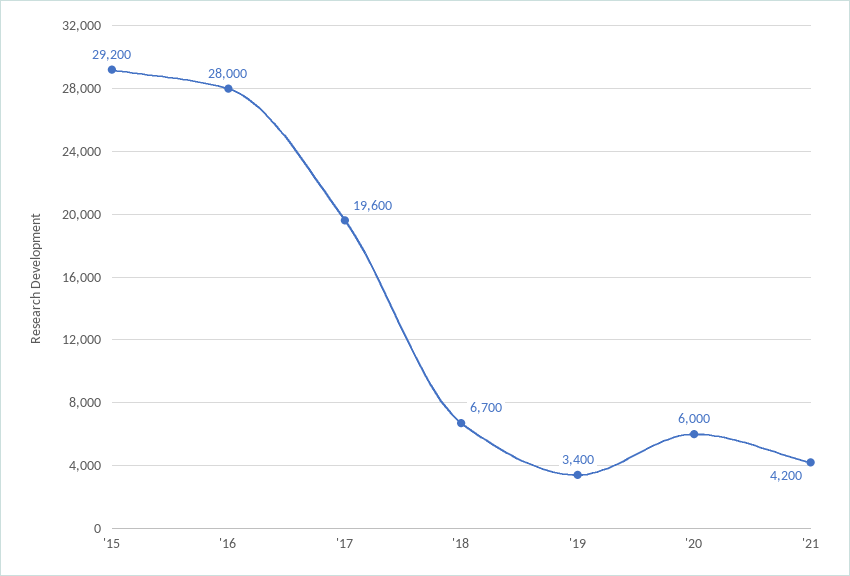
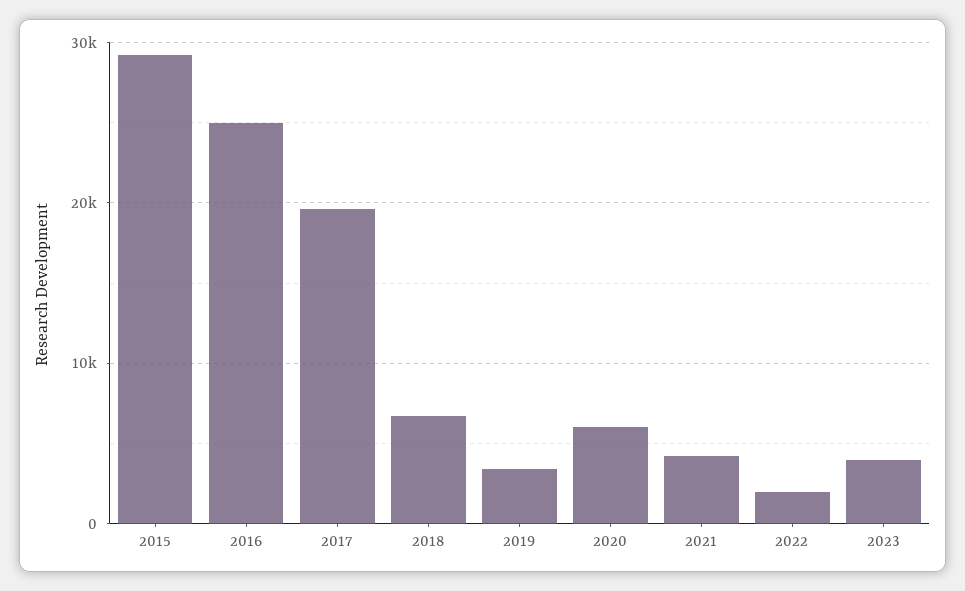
'16: 28000 -> 25000
2022: none -> 2000
2023: none -> 4000

